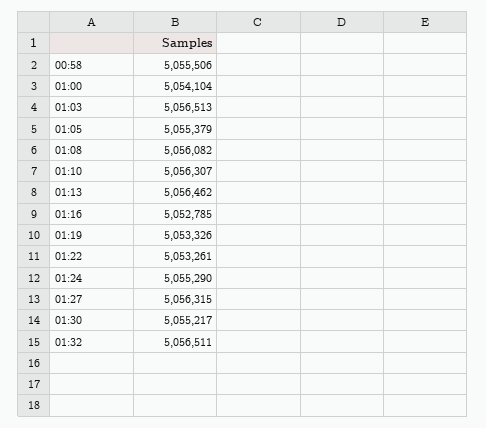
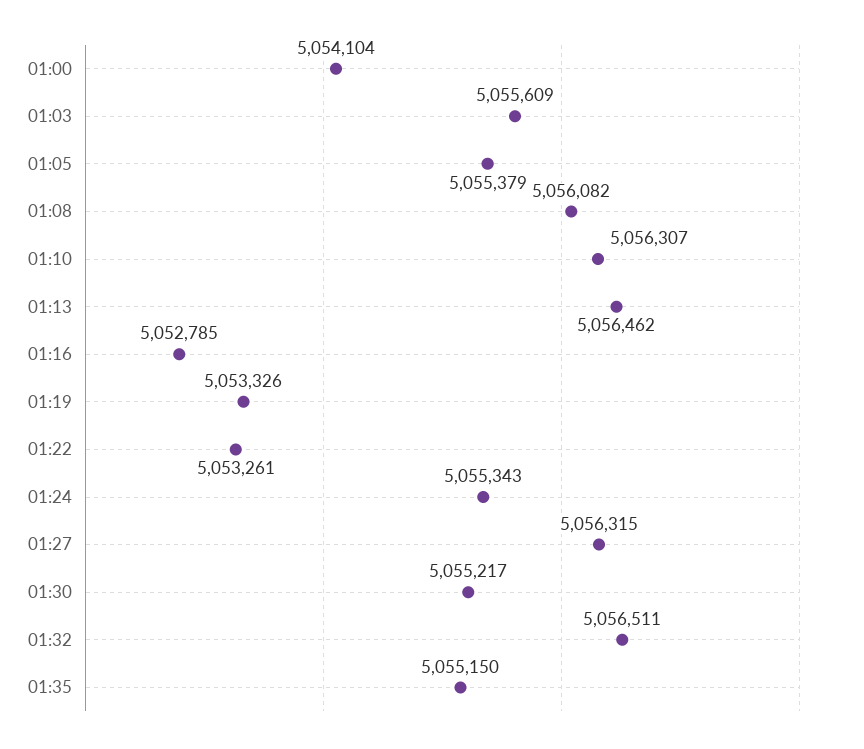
00:58: 5055506 -> none
01:03: 5056513 -> 5055609
01:24: 5055290 -> 5055343
01:35: none -> 5055150

